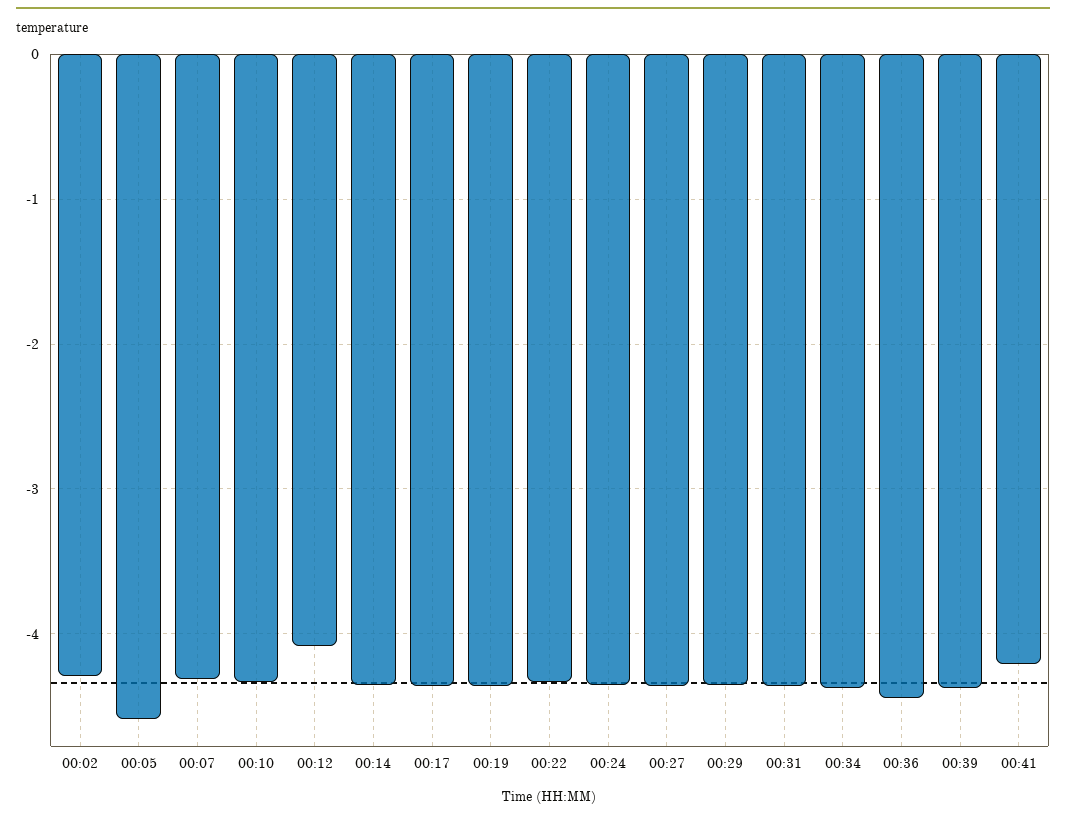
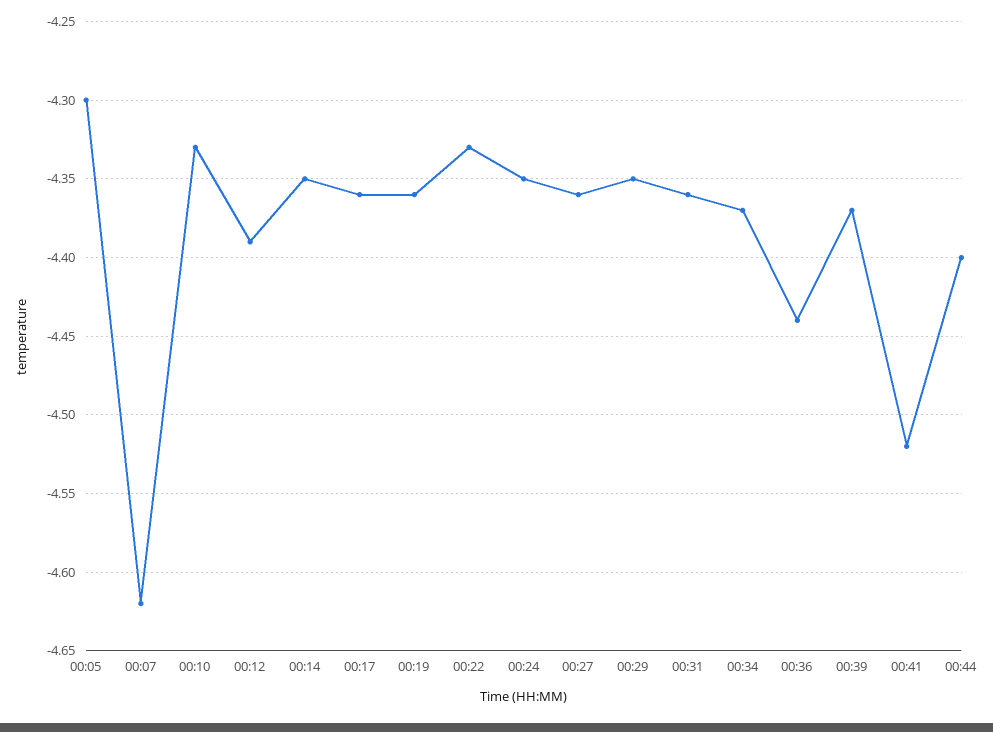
00:02: -4.3 -> none
00:05: -4.6 -> -4.3
00:07: -4.3 -> -4.62
00:12: -4.1 -> -4.39
00:41: -4.2 -> -4.52
00:44: none -> -4.4

